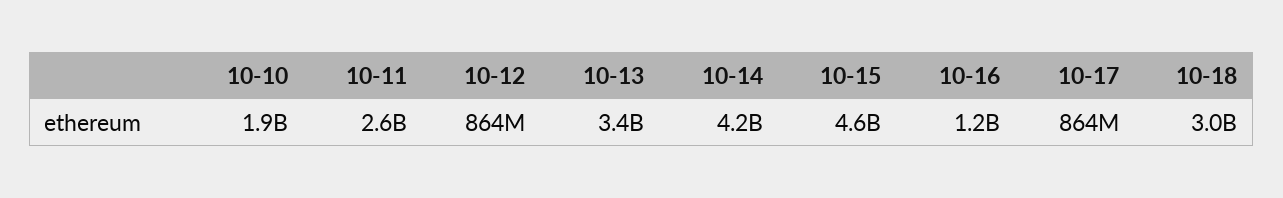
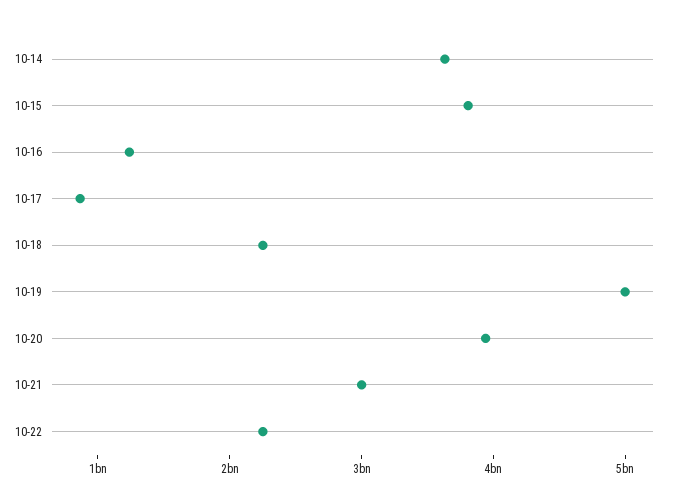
10-10: 1900000000 -> none
10-11: 2600000000 -> none
10-12: 864000000 -> none
10-13: 3400000000 -> none
10-14: 4200000000 -> 3600000000
10-15: 4600000000 -> 3800000000
10-18: 3000000000 -> 2200000000
10-19: none -> 5000000000
10-20: none -> 4000000000
10-21: none -> 3000000000
10-22: none -> 2200000000

